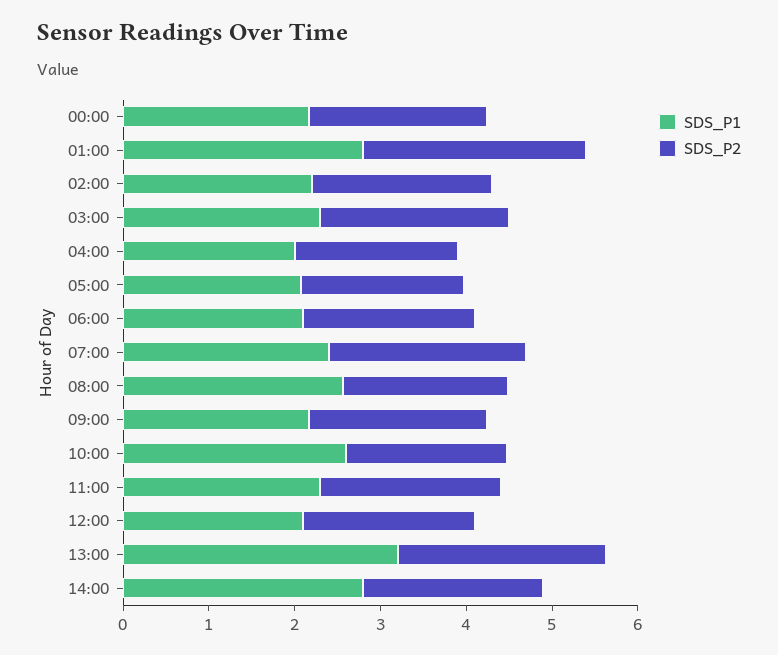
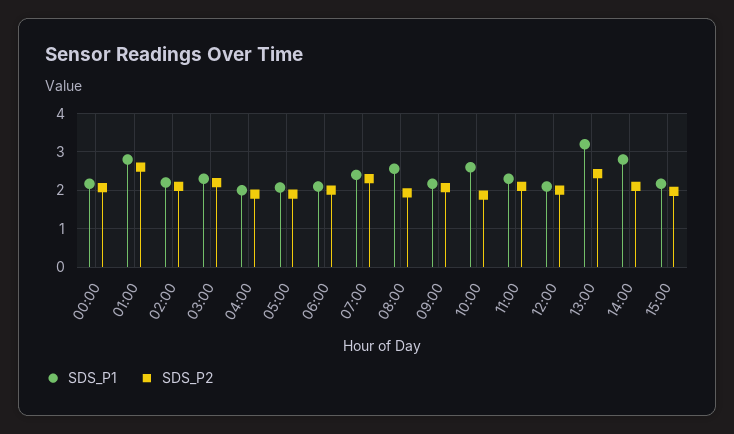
SDS_P1, 15:00: none -> 2.2
SDS_P2, 15:00: none -> 2

